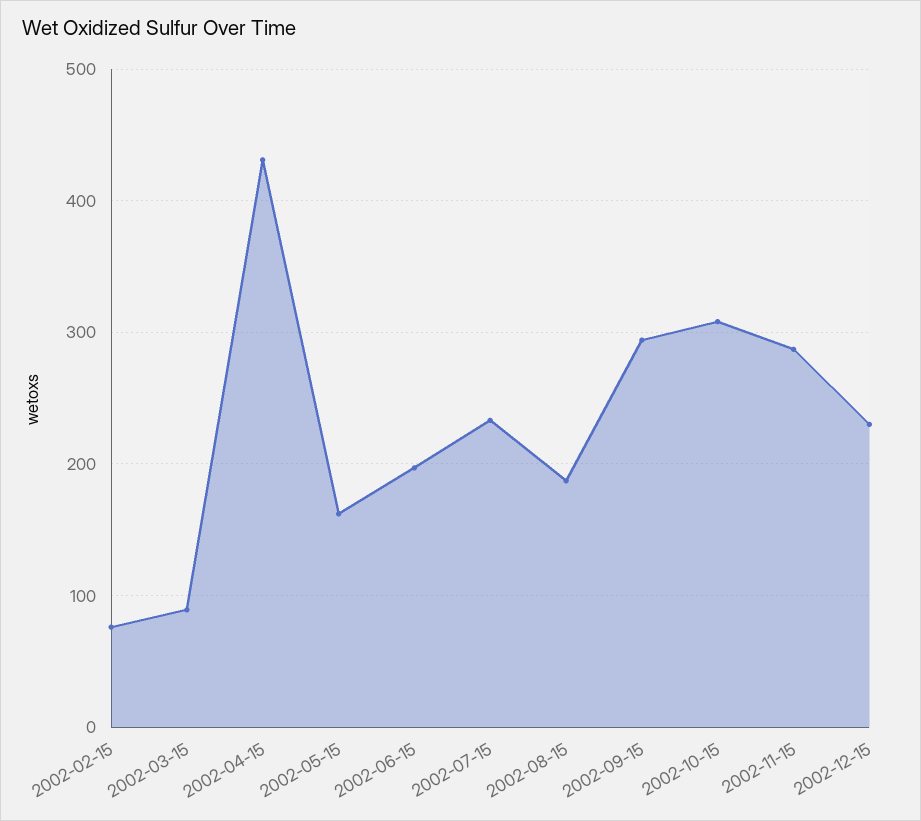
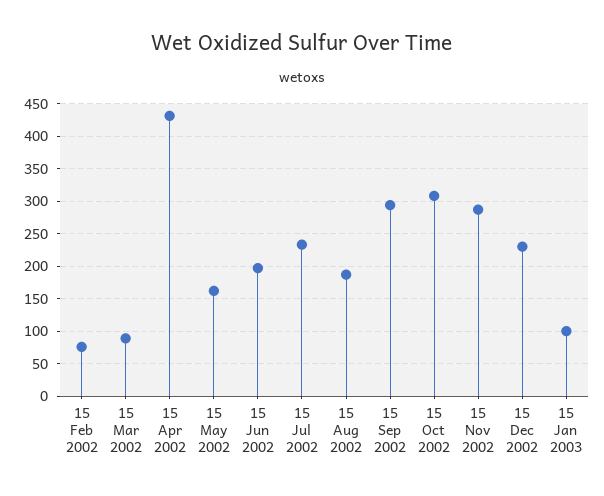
15 Jan 2003: none -> 100

